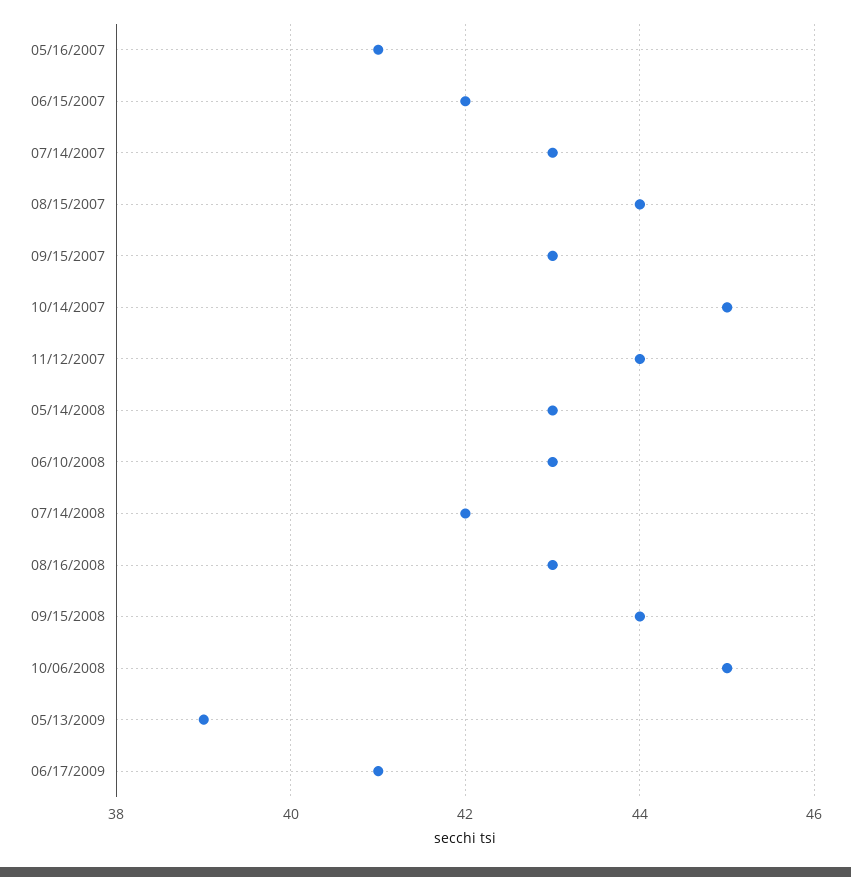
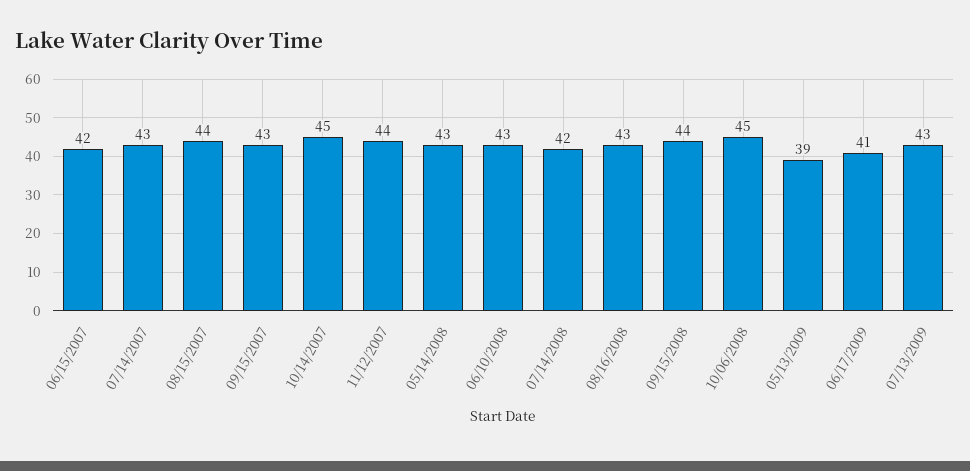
05/16/2007: 41 -> none
07/13/2009: none -> 43

